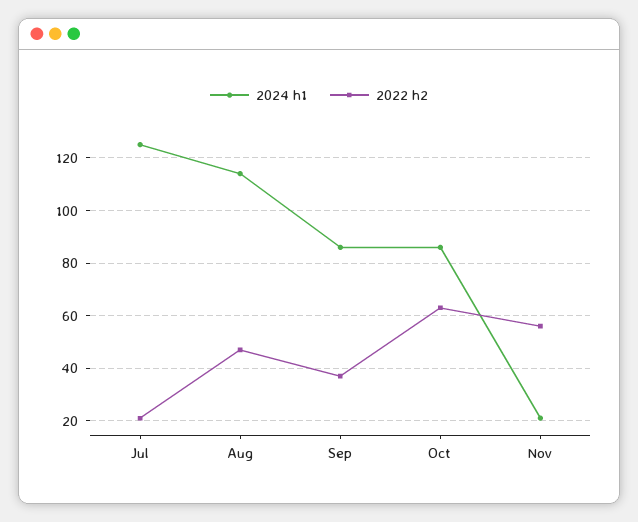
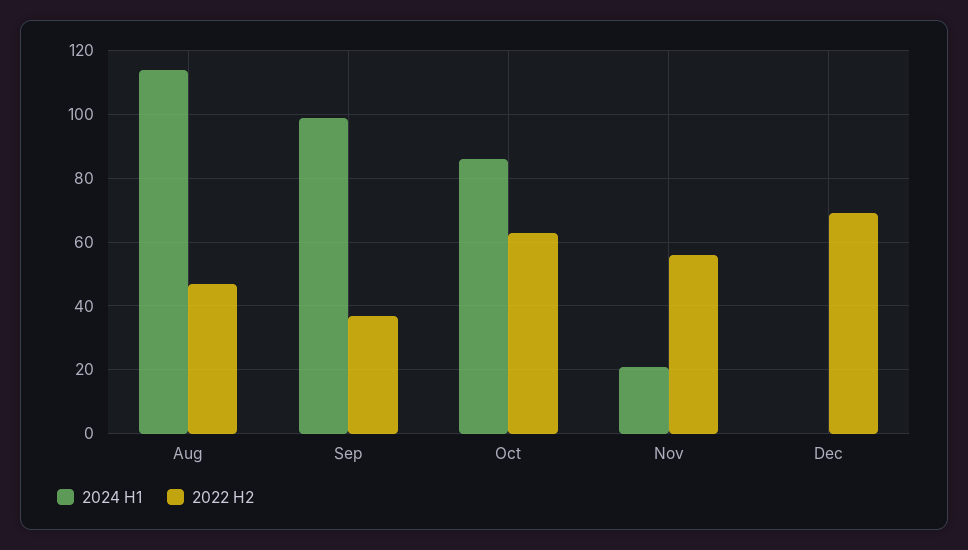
2024 h1, Jul: 125 -> none
2022 h2, Jul: 20 -> none
2024 h1, Sep: 85 -> 100
2024 h1, Dec: none -> 0
2022 h2, Dec: none -> 70

